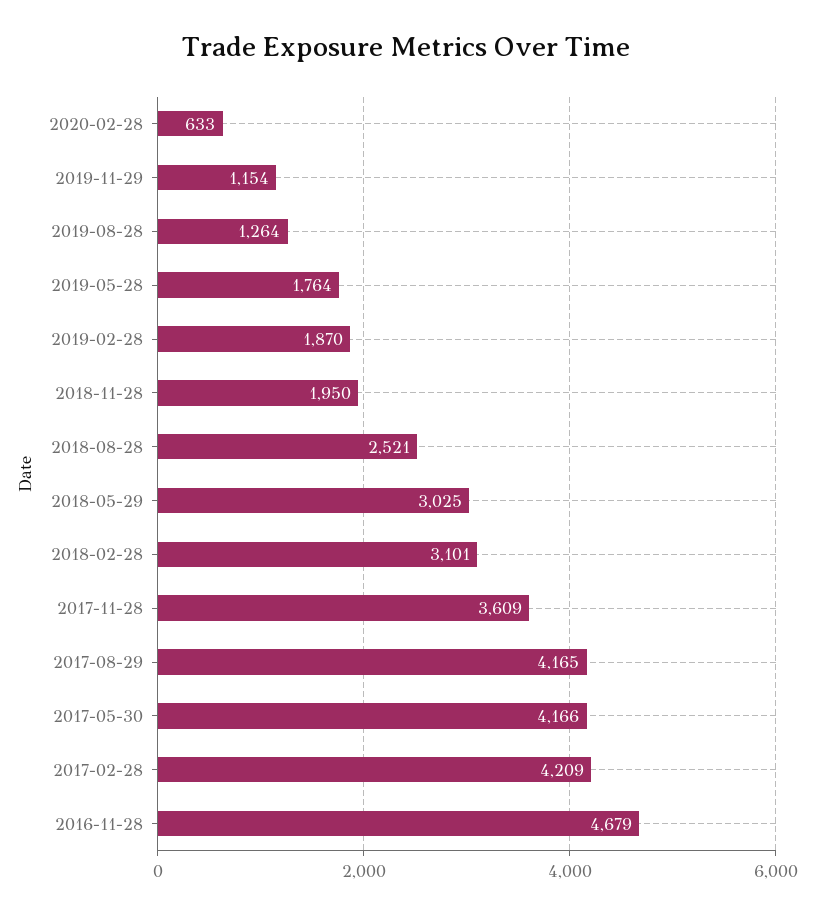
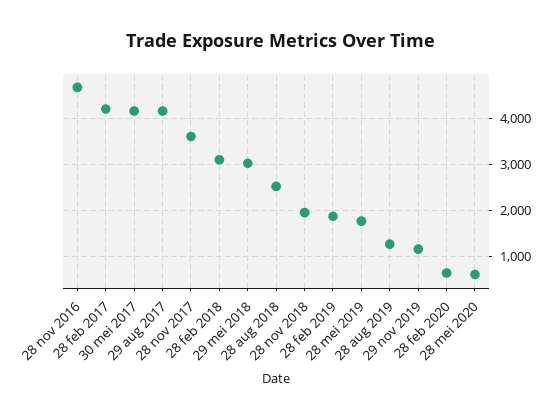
28 mei 2020: none -> 600

